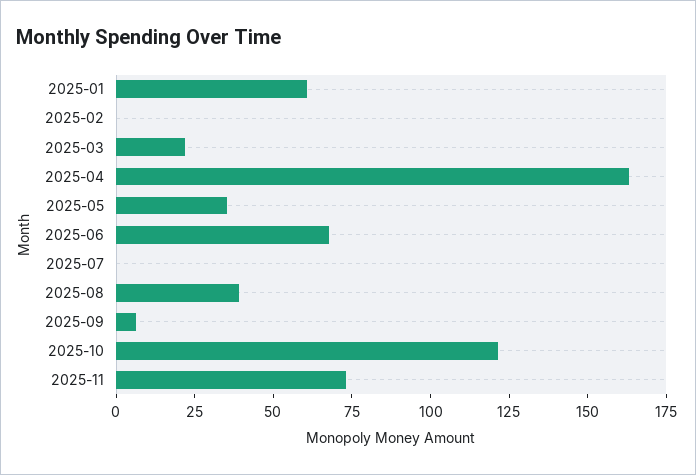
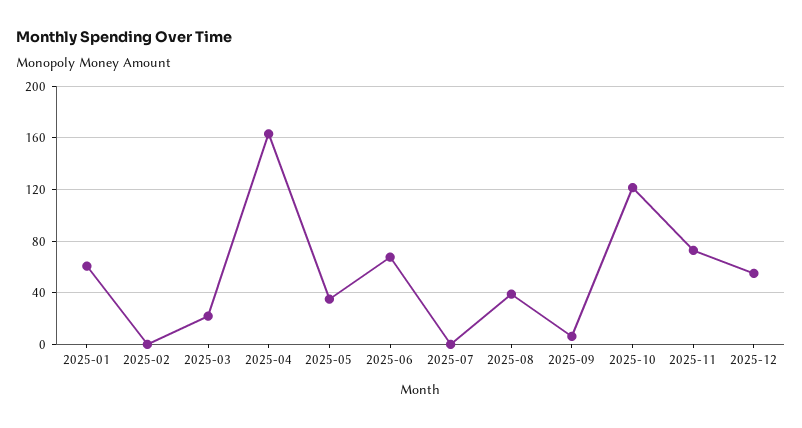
2025-12: none -> 55

